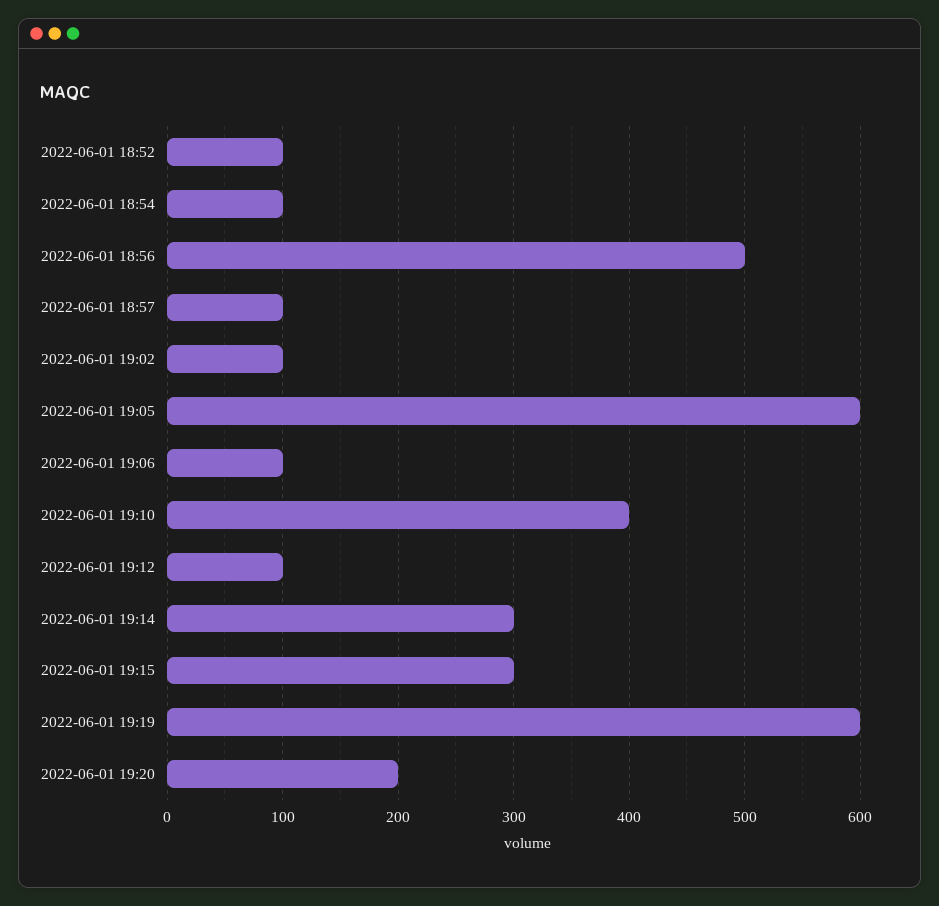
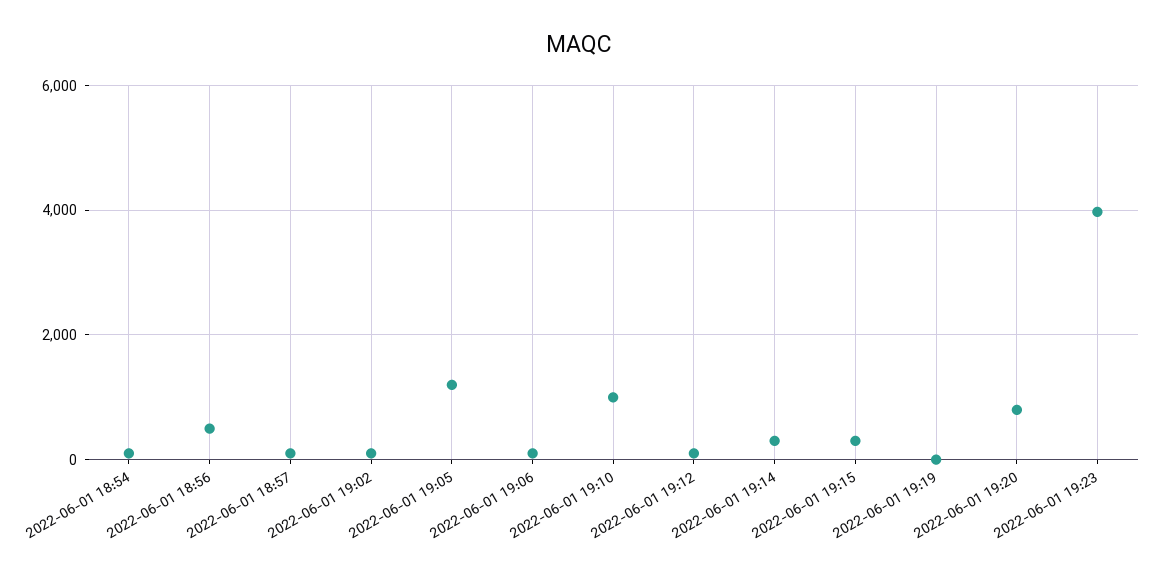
2022-06-01 18:52: 100 -> none
2022-06-01 19:05: 600 -> 1200
2022-06-01 19:10: 400 -> 1000
2022-06-01 19:19: 600 -> 0
2022-06-01 19:20: 200 -> 800
2022-06-01 19:23: none -> 4000

